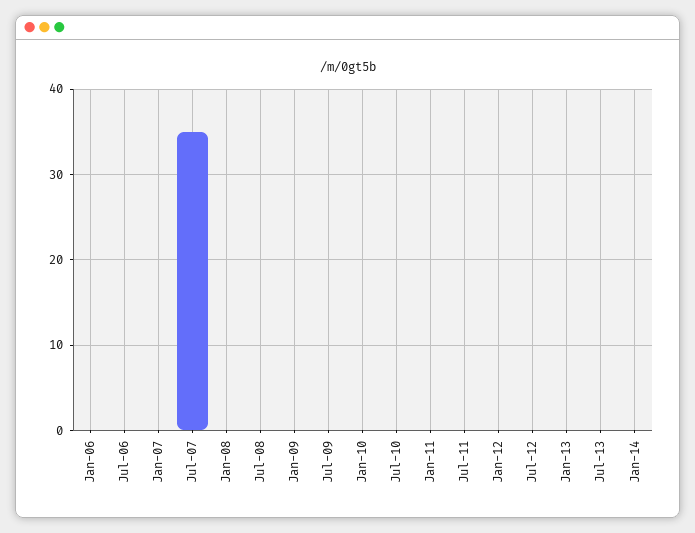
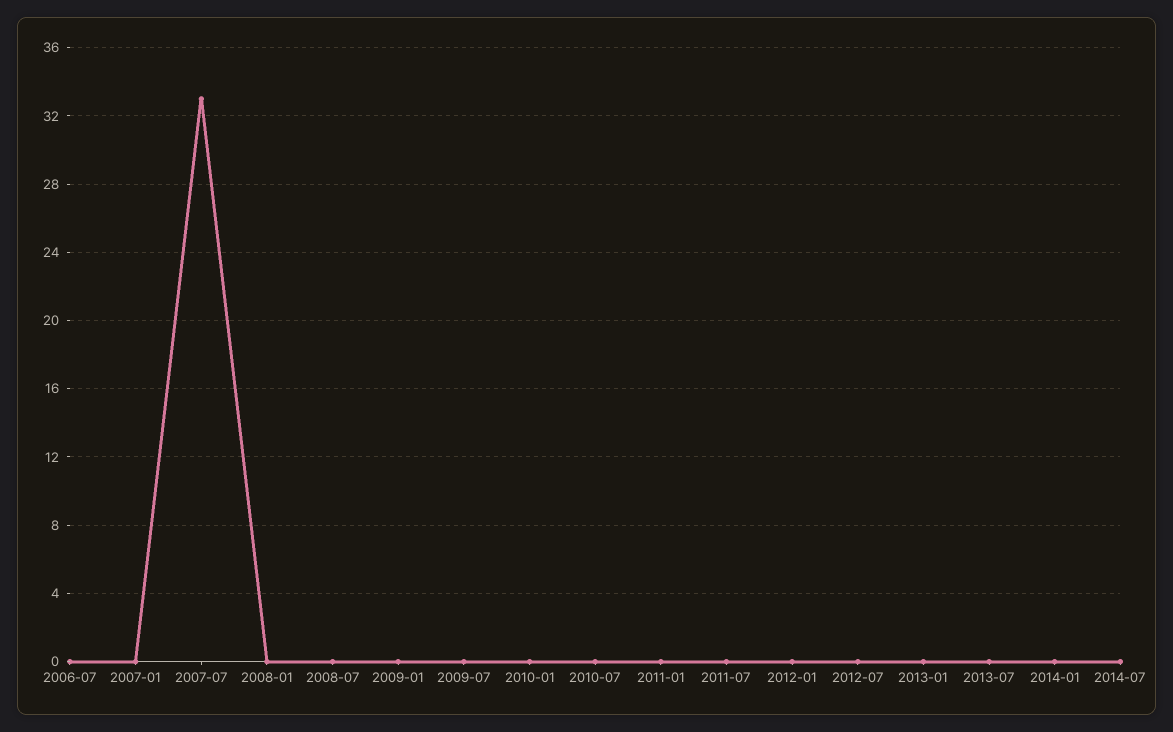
Jan-06: 0 -> none
Jul-07: 35 -> 33
2014-07: none -> 0

